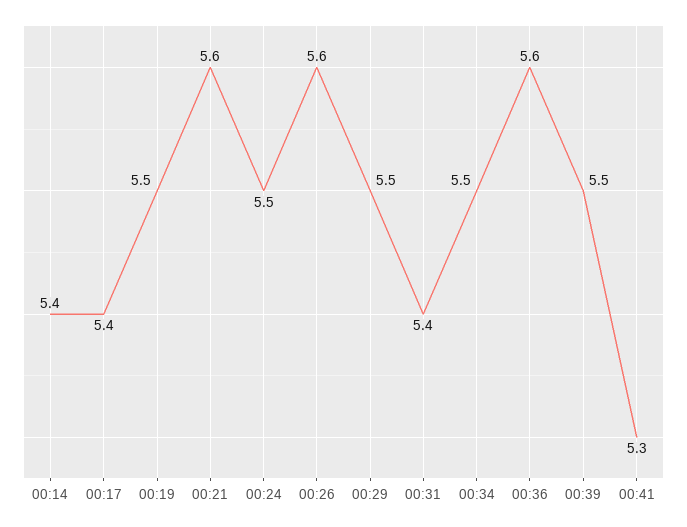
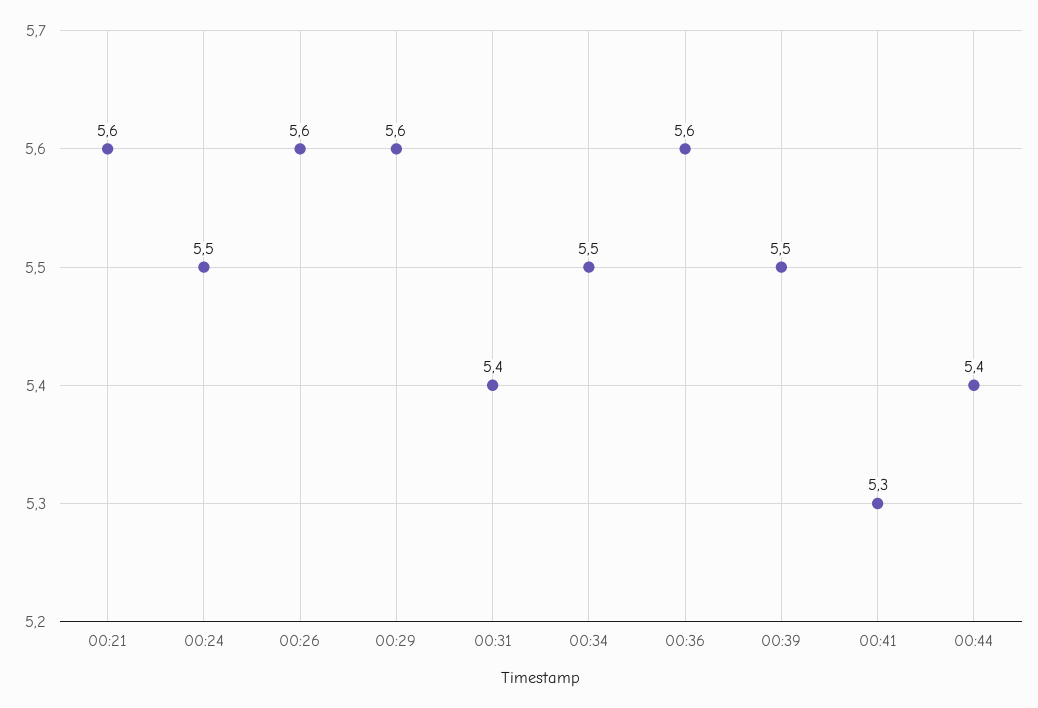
00:14: 5.4 -> none
00:17: 5.4 -> none
00:19: 5.5 -> none
00:29: 5.5 -> 5.6
00:44: none -> 5.4

